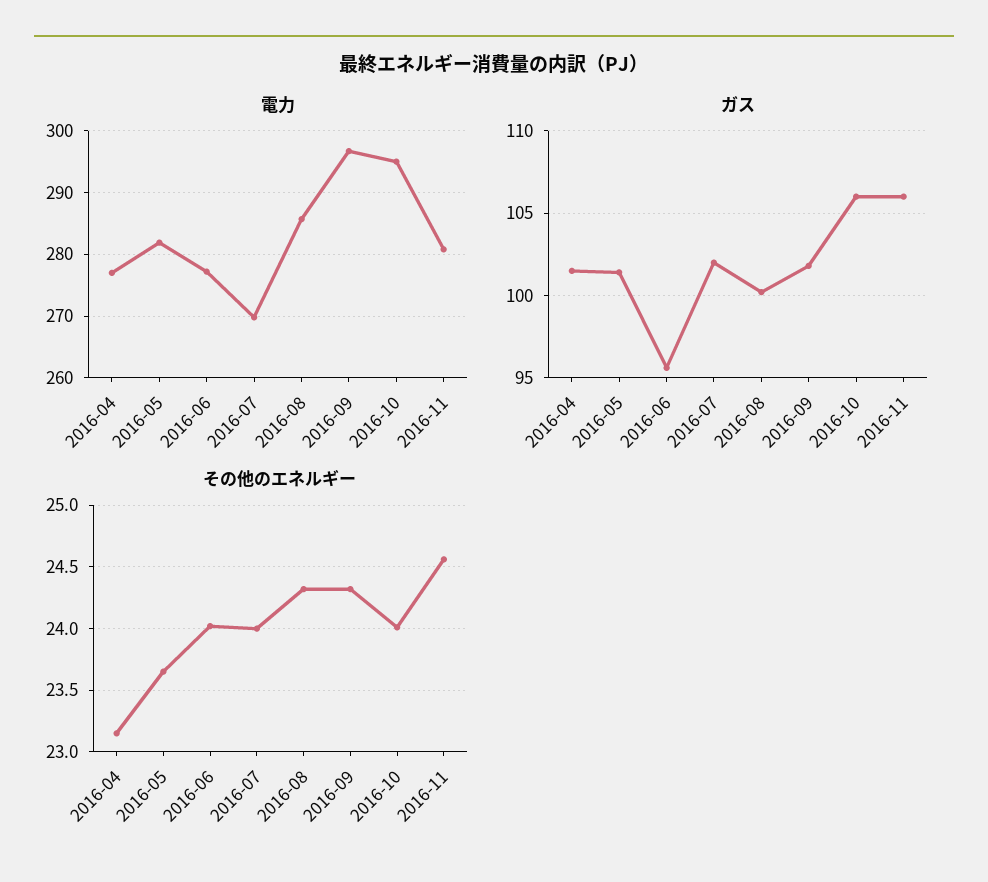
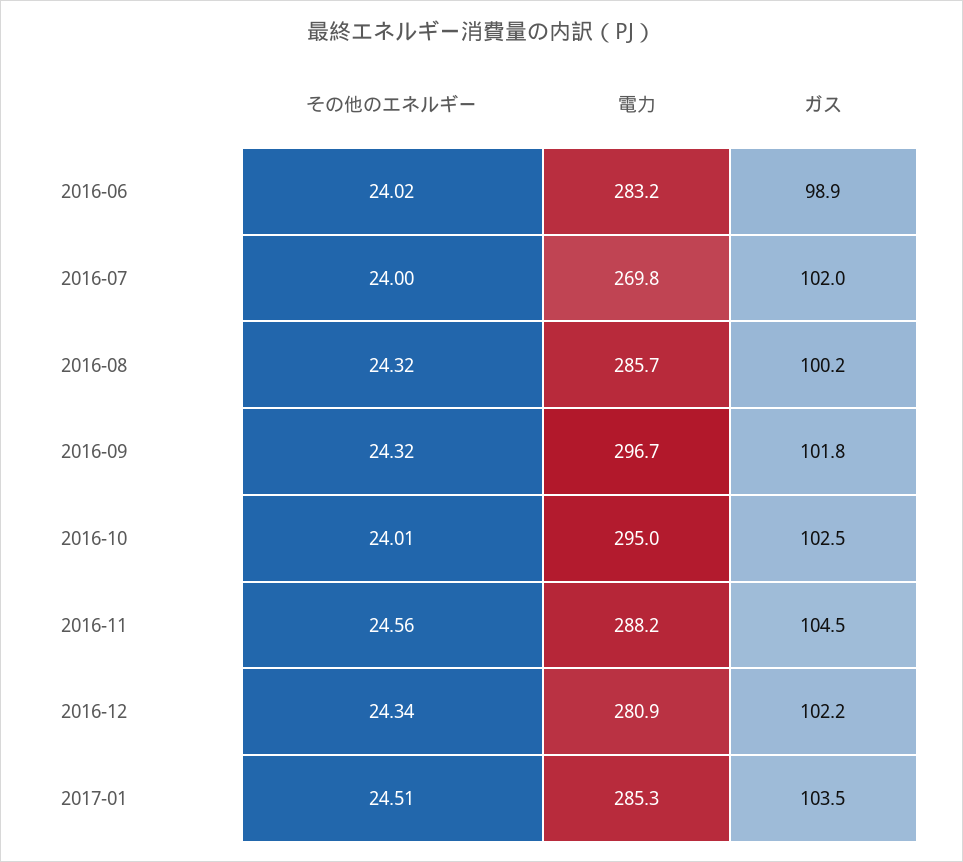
電力, 2016-04: 277 -> none
電力, 2016-05: 282 -> none
電力, 2016-06: 277 -> 283.2
電力, 2016-11: 281 -> 288.2
ガス, 2016-04: 101.5 -> none
ガス, 2016-05: 101.5 -> none
ガス, 2016-06: 95.5 -> 98.9
ガス, 2016-10: 106 -> 102.5
ガス, 2016-11: 106 -> 104.5
その他のエネルギー, 2016-04: 23.15 -> none
その他のエネルギー, 2016-05: 23.65 -> none
その他のエネルギー, 2016-12: none -> 24.34
電力, 2016-12: none -> 280.9
ガス, 2016-12: none -> 102.2
その他のエネルギー, 2017-01: none -> 24.51
電力, 2017-01: none -> 285.3
ガス, 2017-01: none -> 103.5

